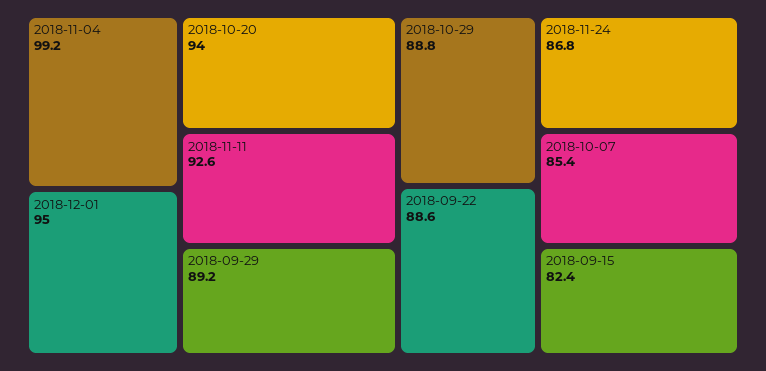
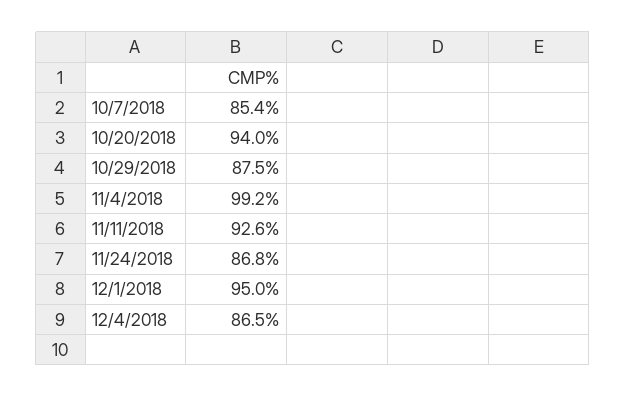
2018-09-29: 89.2 -> none
2018-10-29: 88.8 -> 87.5
2018-09-22: 88.6 -> none
2018-09-15: 82.4 -> none
12/4/2018: none -> 86.5

